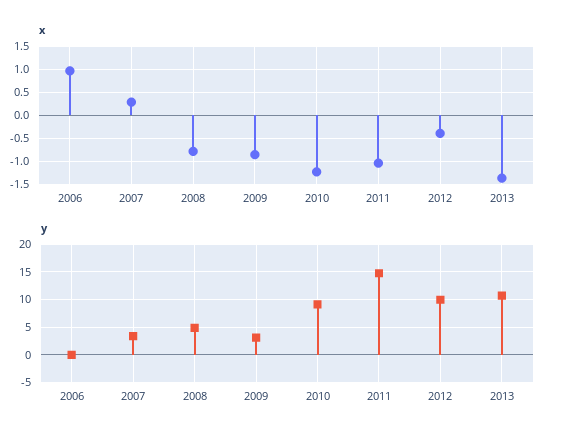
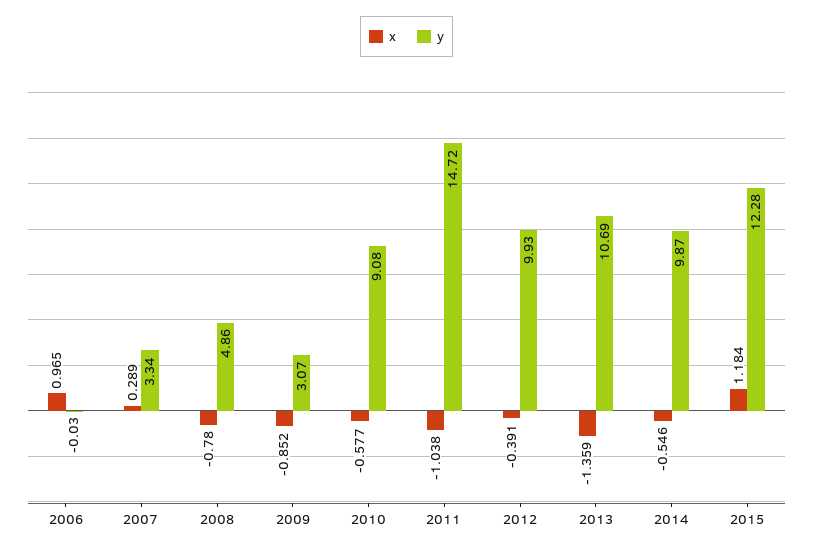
x, 2010: -1.25 -> -0.577
x, 2014: none -> -0.546
y, 2014: none -> 9.87
x, 2015: none -> 1.184
y, 2015: none -> 12.28

